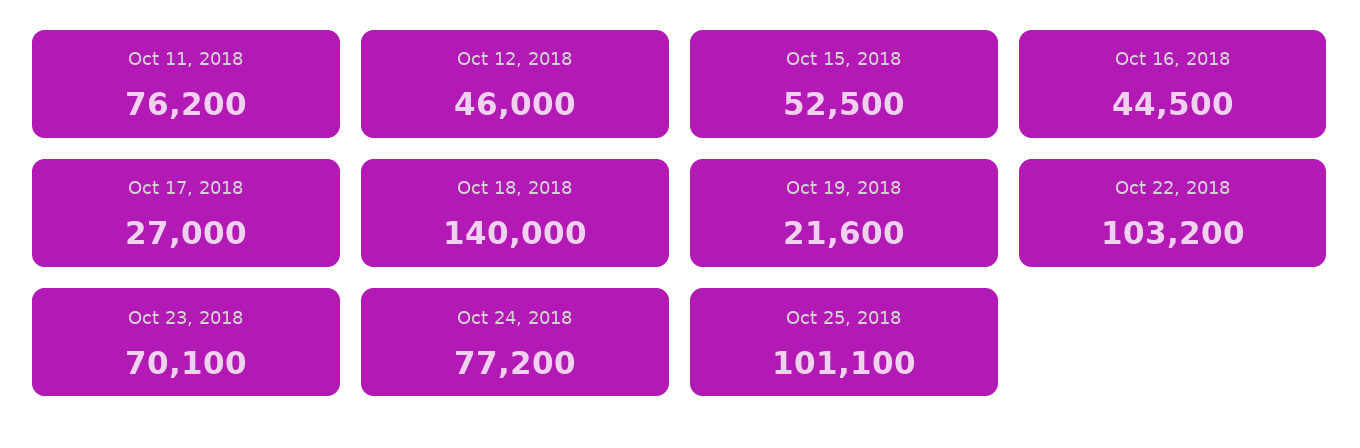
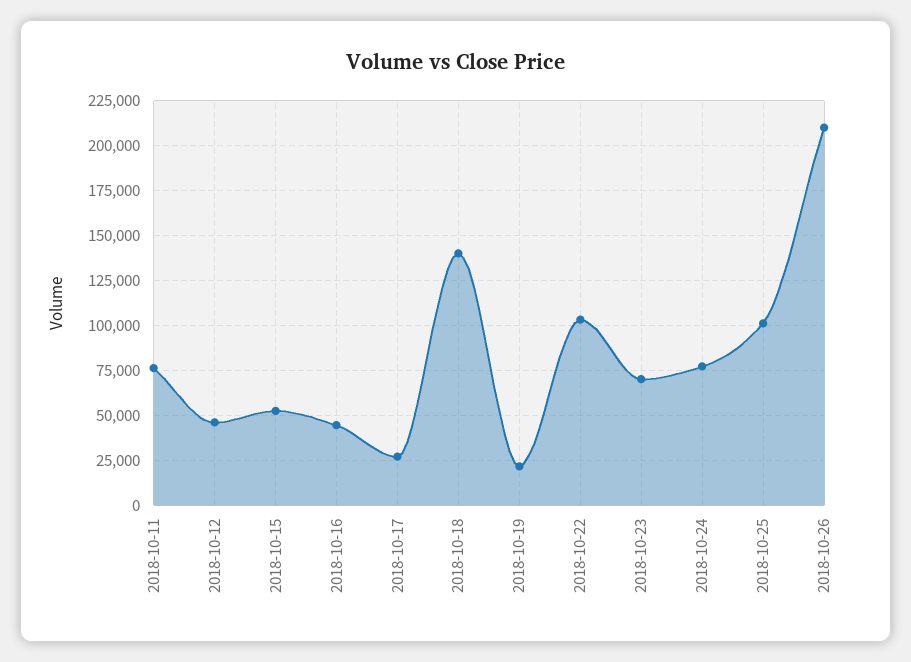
2018-10-26: none -> 210000

